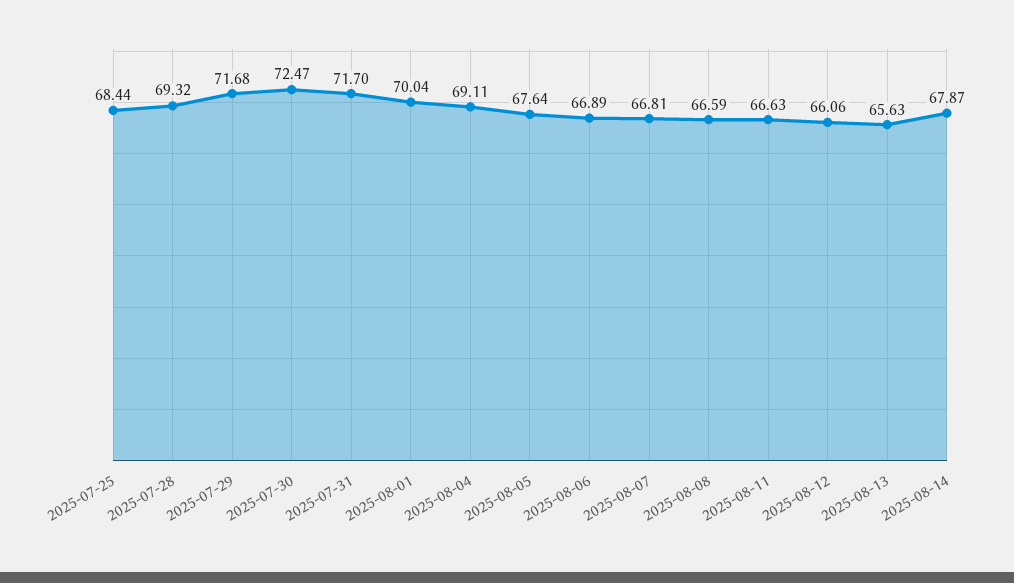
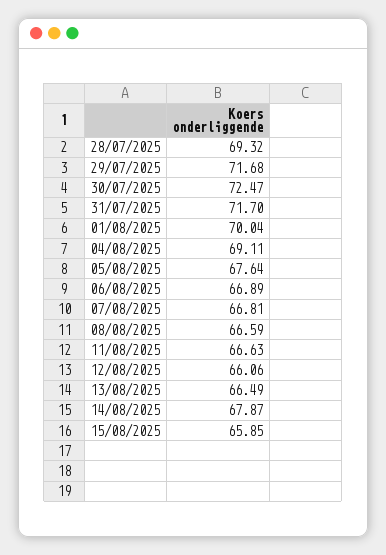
2025-07-25: 68.44 -> none
2025-08-13: 65.63 -> 66.49
15/08/2025: none -> 65.85

